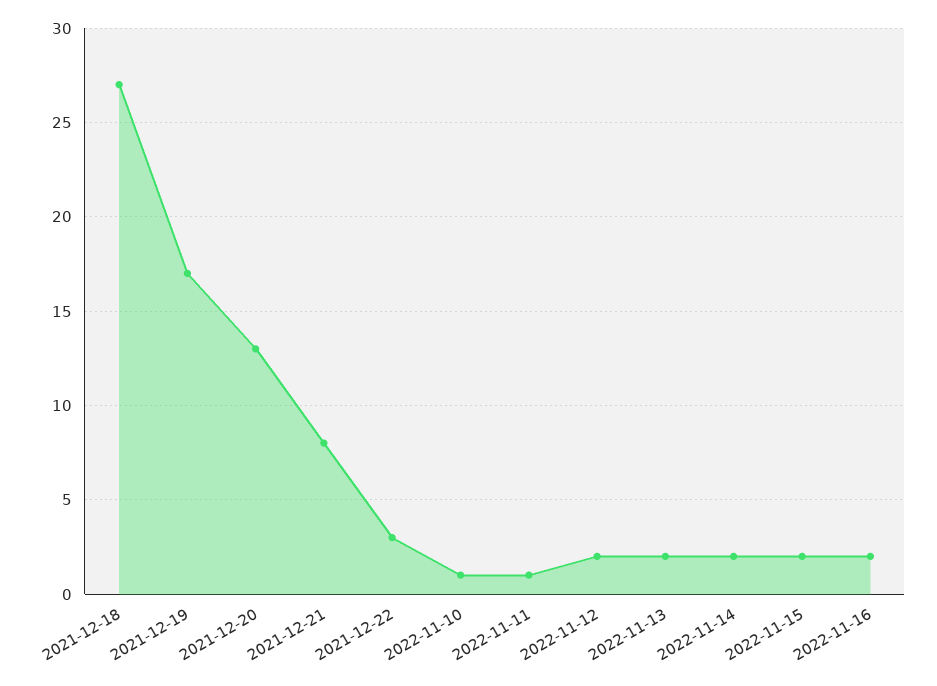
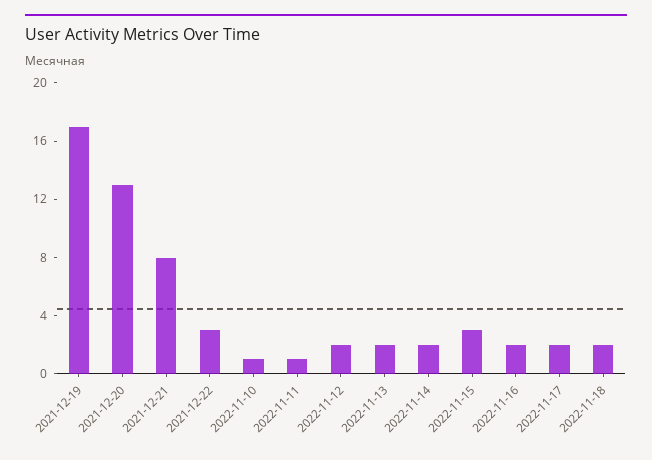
2021-12-18: 27 -> none
2022-11-15: 2 -> 3
2022-11-17: none -> 2
2022-11-18: none -> 2

